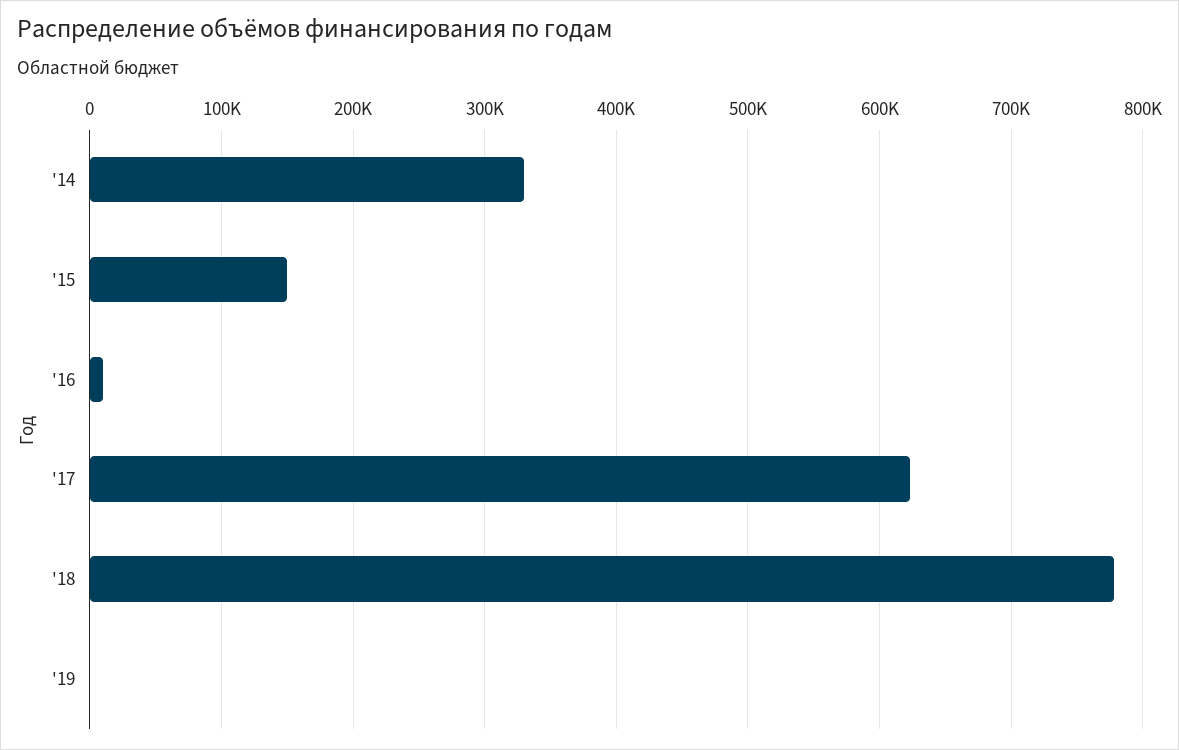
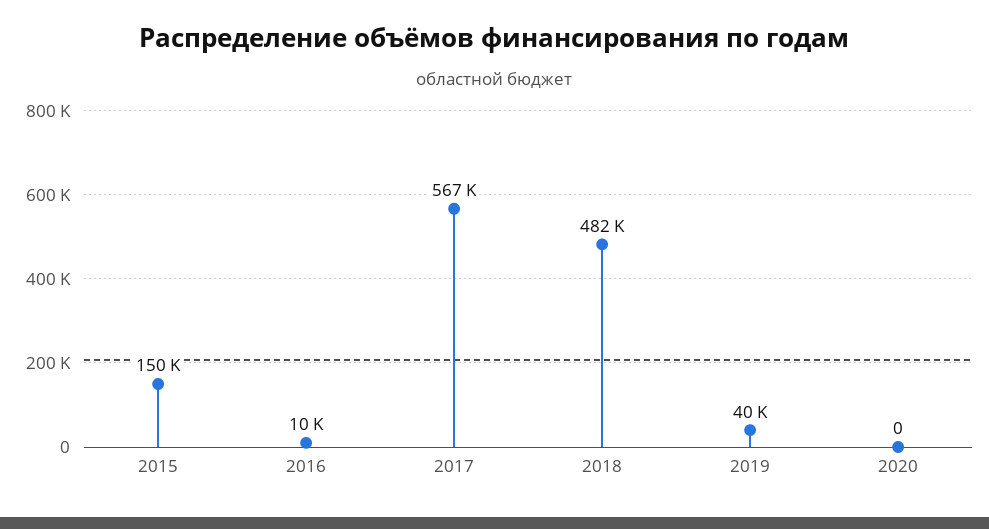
'14: 330000 -> none
'17: 620000 -> 567000
'18: 780000 -> 482000
'19: 0 -> 40000
2020: none -> 0

